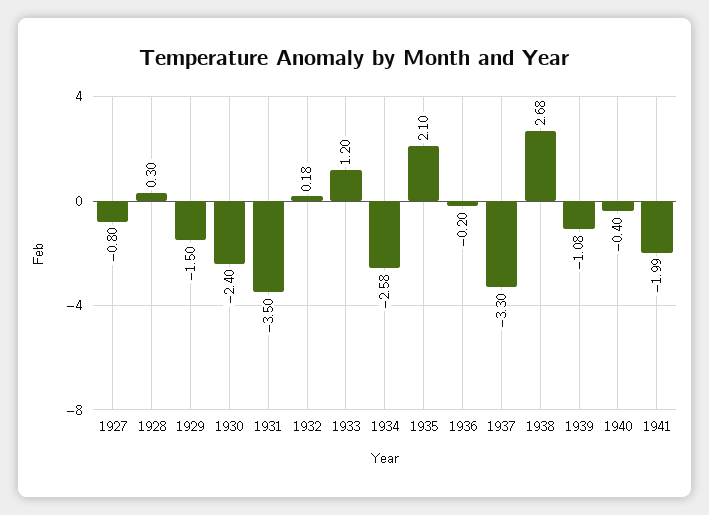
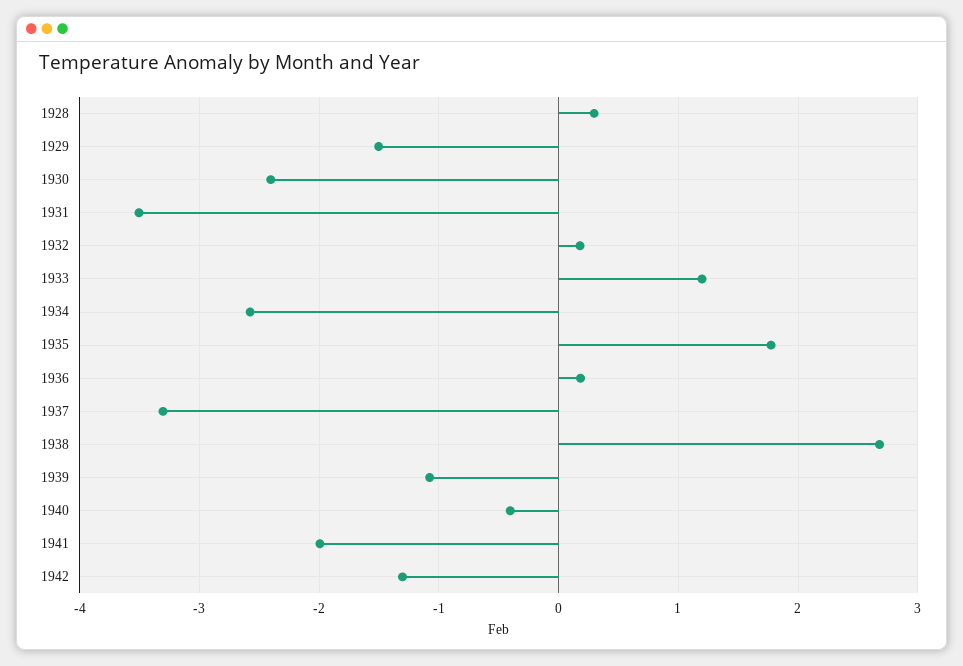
1927: -0.8 -> none
1935: 2.1 -> 1.8
1936: -0.2 -> 0.2
1942: none -> -1.3

